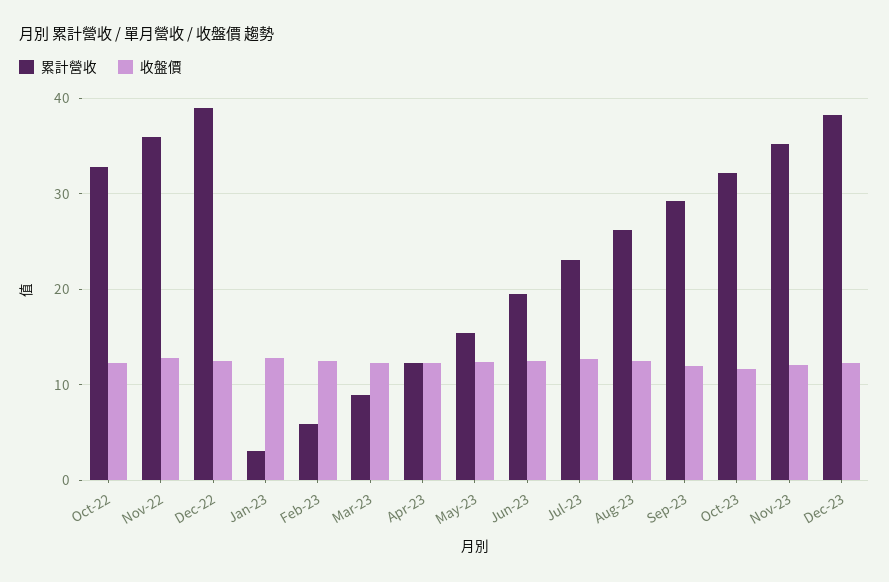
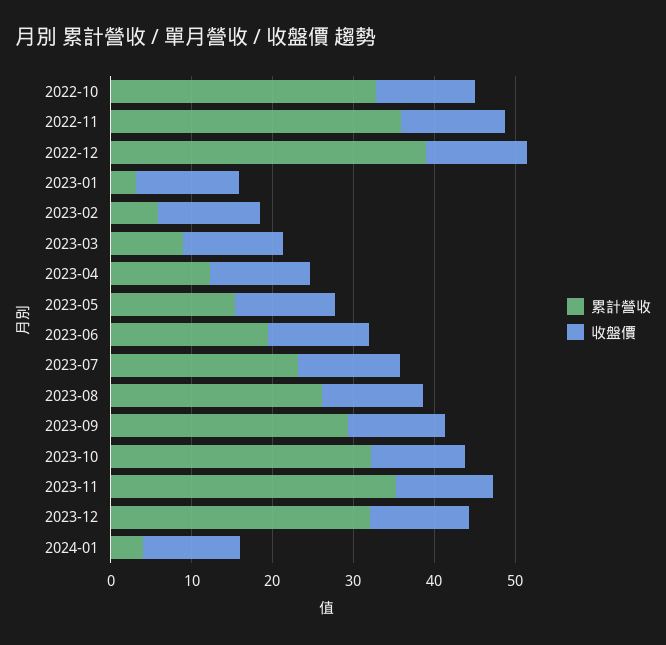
累計營收, Dec-23: 38 -> 32
累計營收, 2024-01: none -> 4
收盤價, 2024-01: none -> 12

